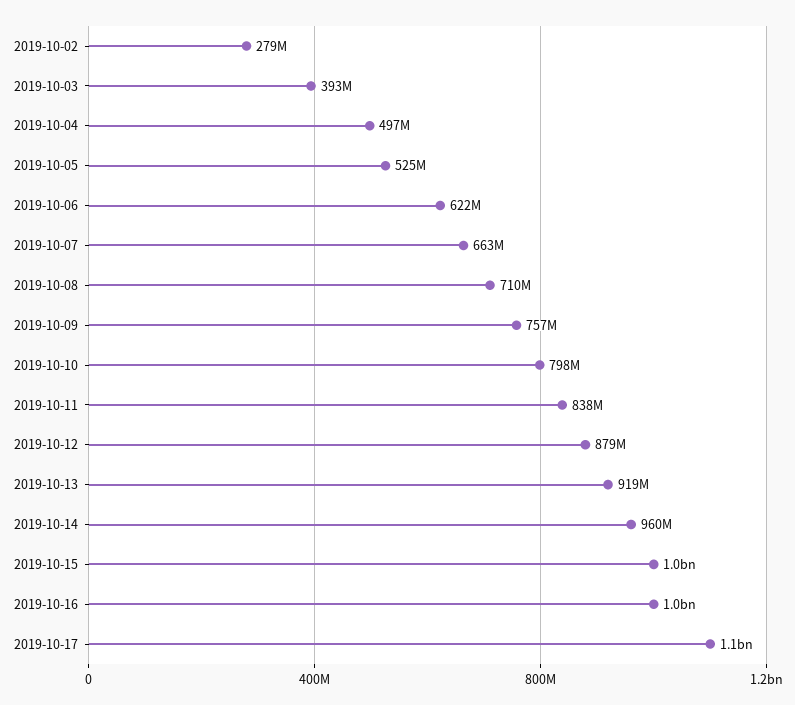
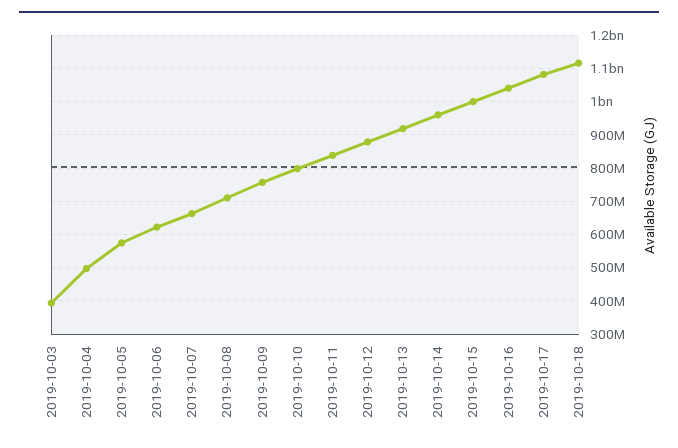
2019-10-02: 279000000 -> none
2019-10-05: 525000000 -> 580000000
2019-10-18: none -> 1120000000

